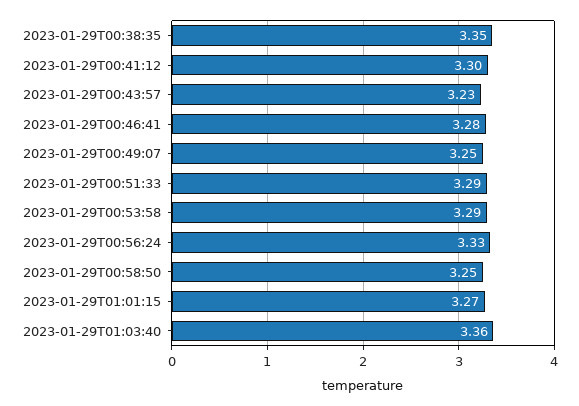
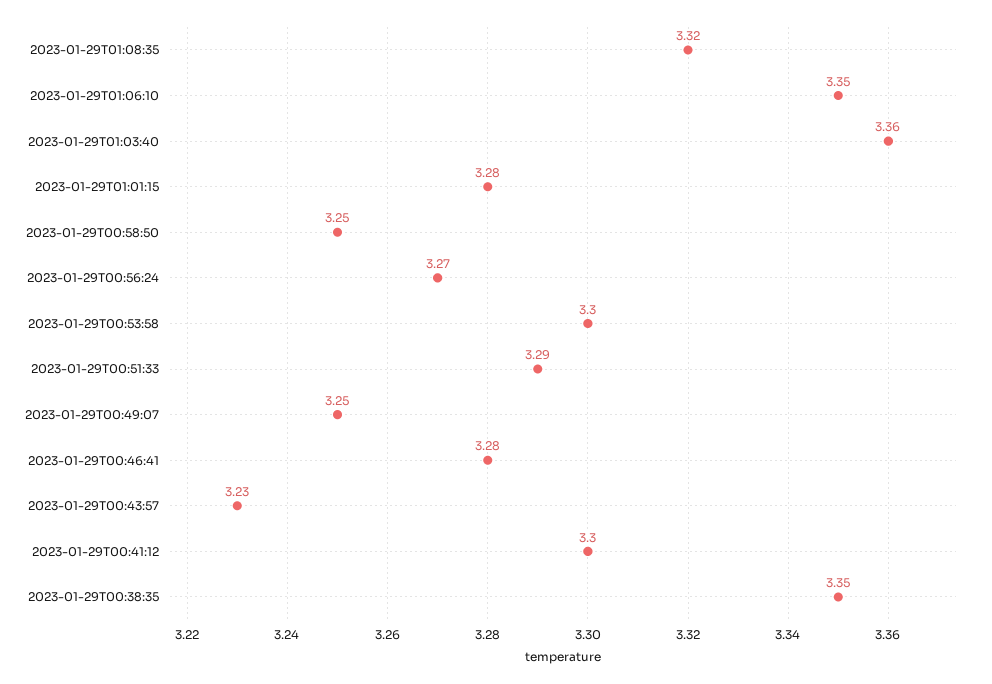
2023-01-29T00:53:58: 3.29 -> 3.3
2023-01-29T00:56:24: 3.33 -> 3.27
2023-01-29T01:01:15: 3.27 -> 3.28
2023-01-29T01:08:35: none -> 3.32
2023-01-29T01:06:10: none -> 3.35

